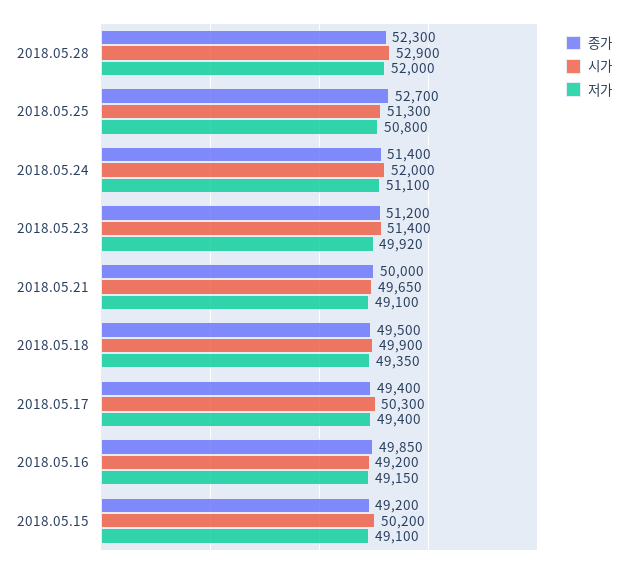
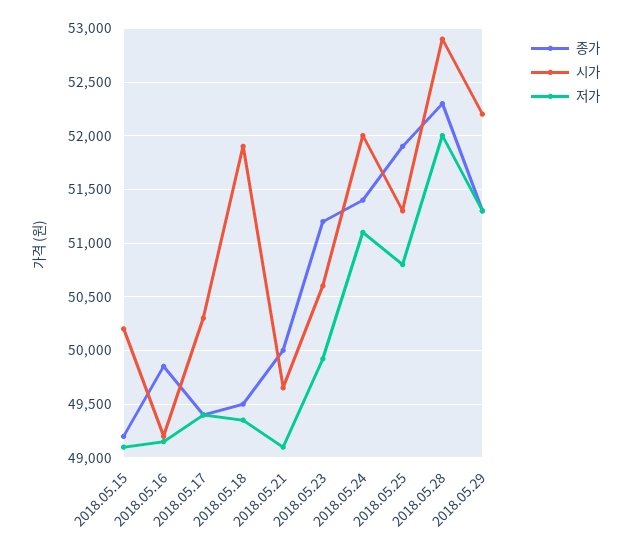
종가, 2018.05.25: 52700 -> 51900
시가, 2018.05.23: 51400 -> 50600
시가, 2018.05.18: 49900 -> 51900
종가, 2018.05.29: none -> 51300
시가, 2018.05.29: none -> 52200
저가, 2018.05.29: none -> 51300

